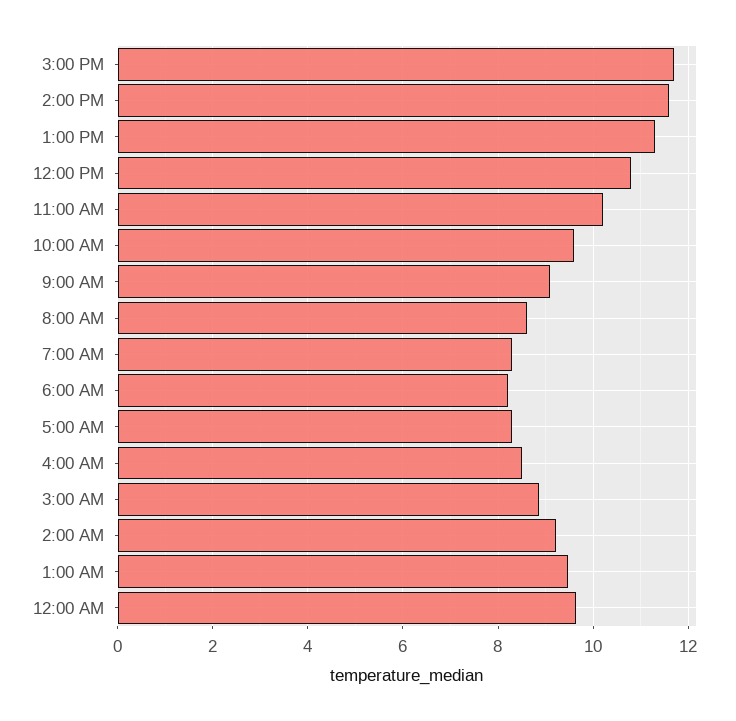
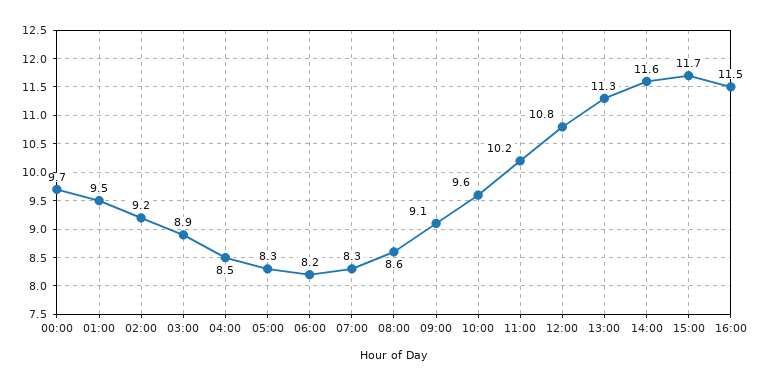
16:00: none -> 11.5

